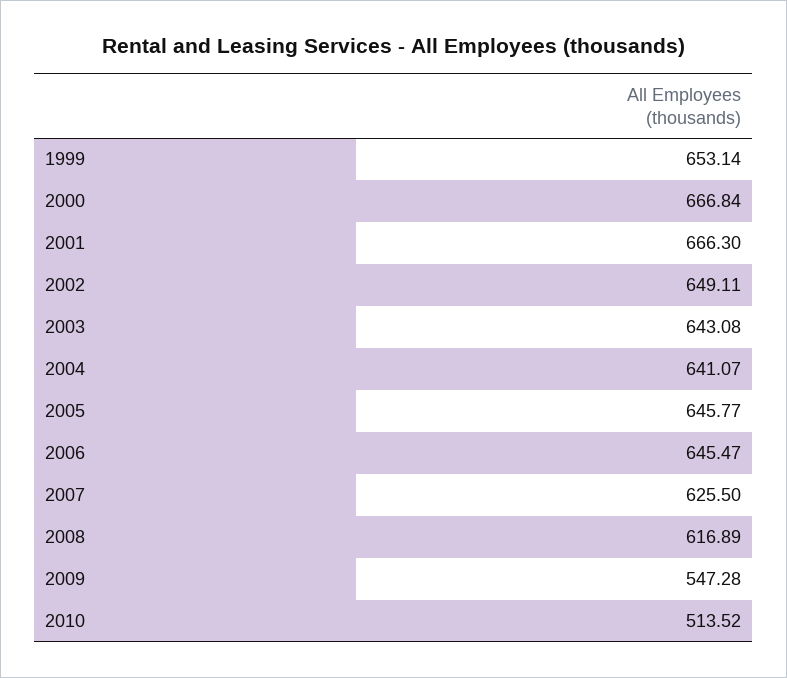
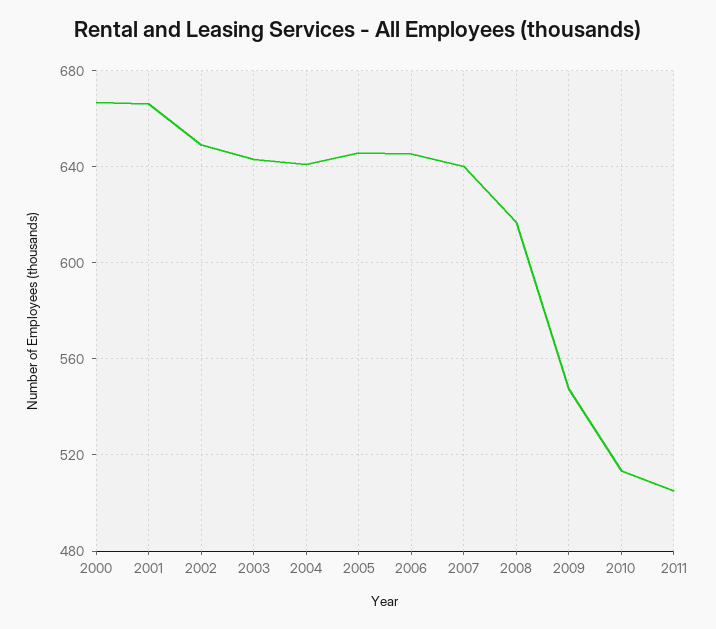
1999: 653.14 -> none
2007: 625.5 -> 640
2011: none -> 505

